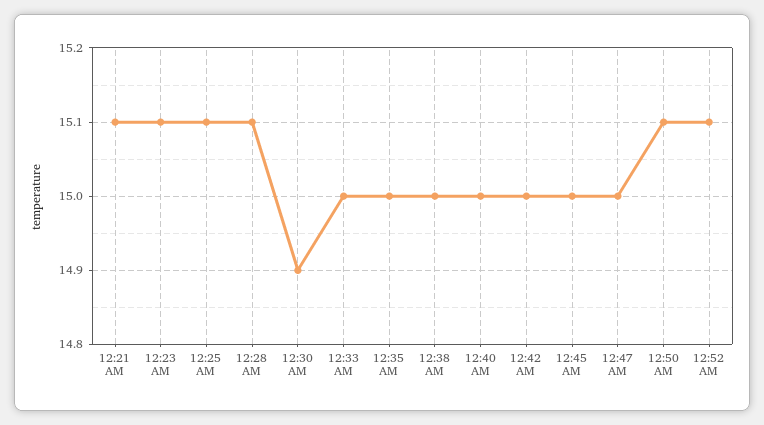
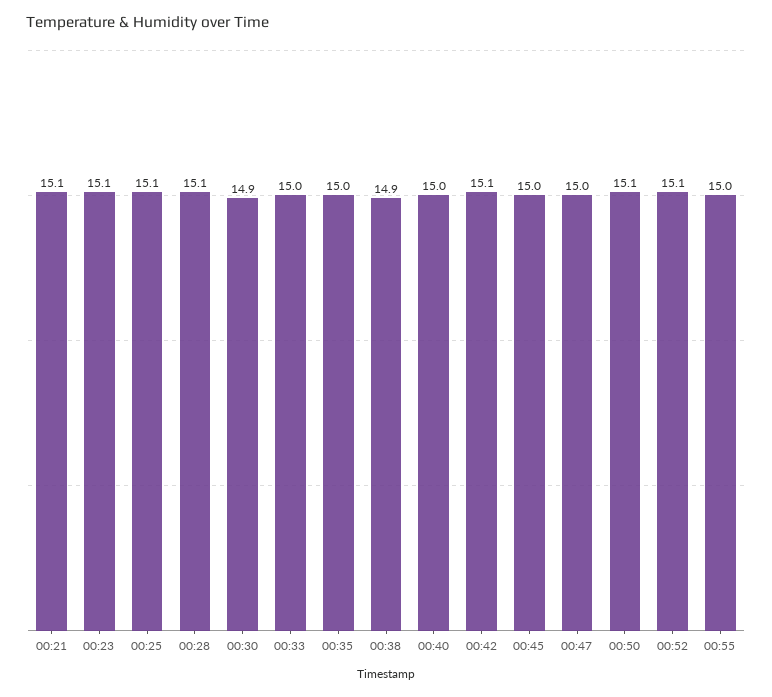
12:38 AM: 15 -> 14.9
12:42 AM: 15 -> 15.1
00:55: none -> 15

